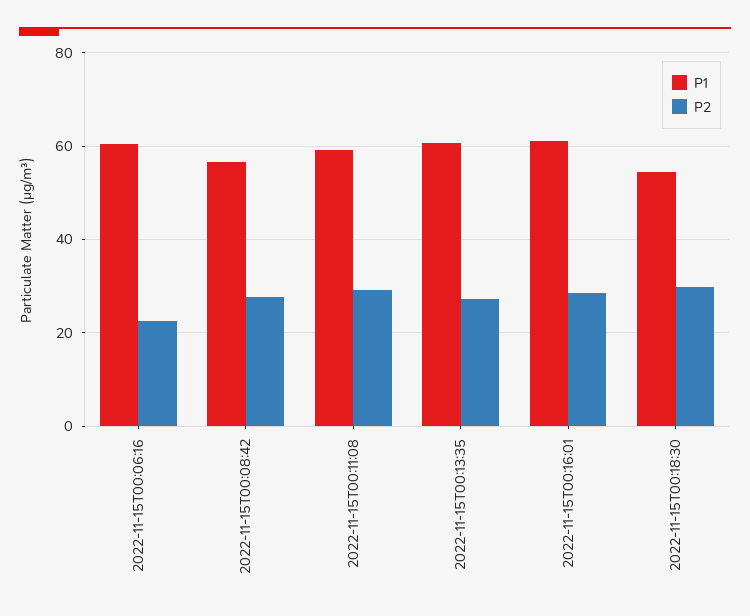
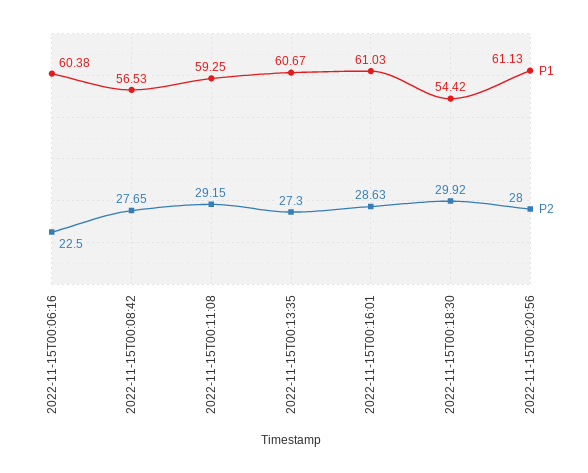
P1, 2022-11-15T00:20:56: none -> 61.13
P2, 2022-11-15T00:20:56: none -> 28

